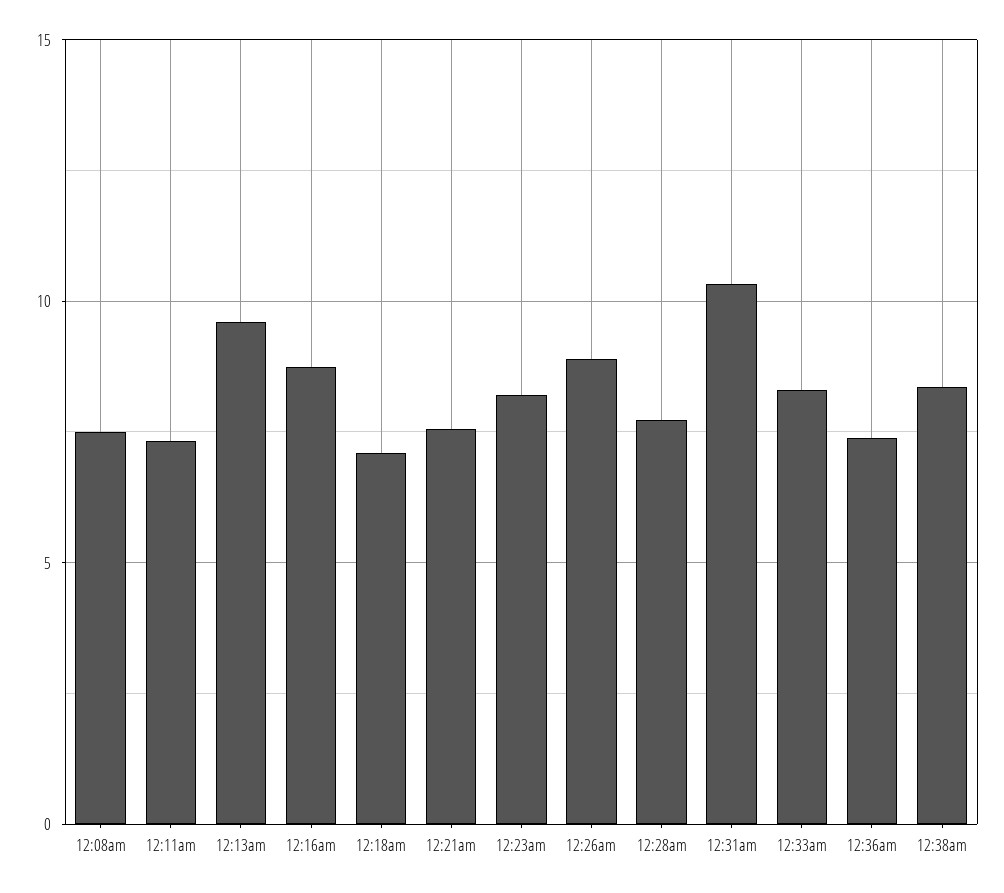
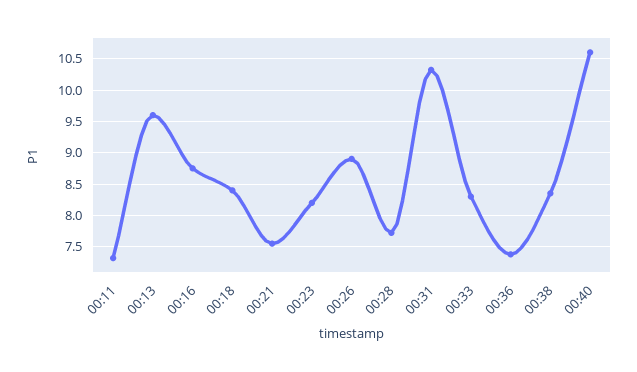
12:08am: 7.5 -> none
12:18am: 7 -> 8.4
00:40: none -> 10.6

